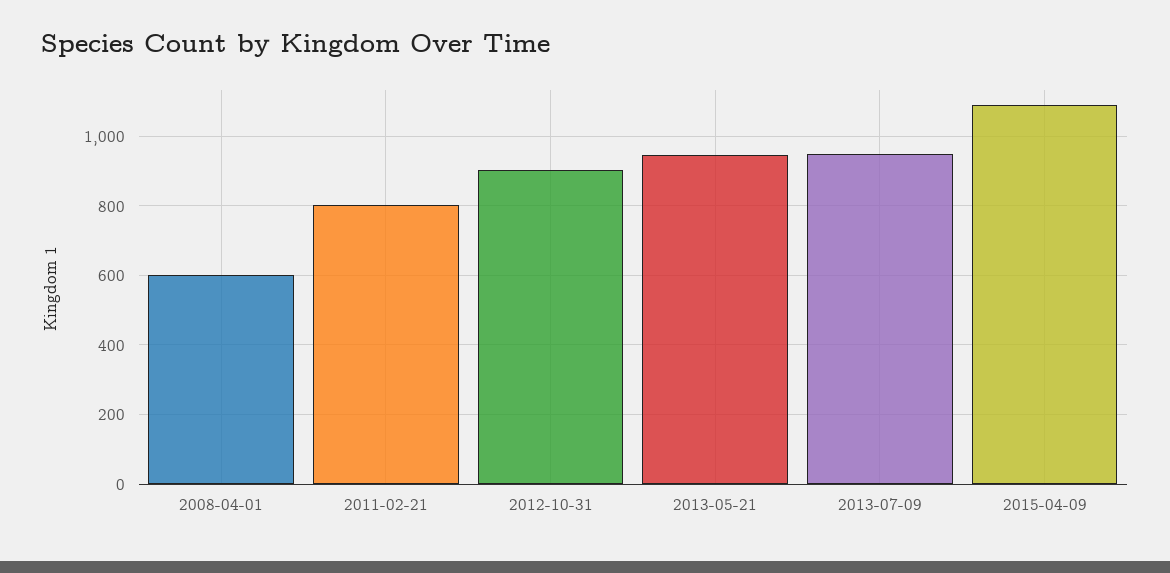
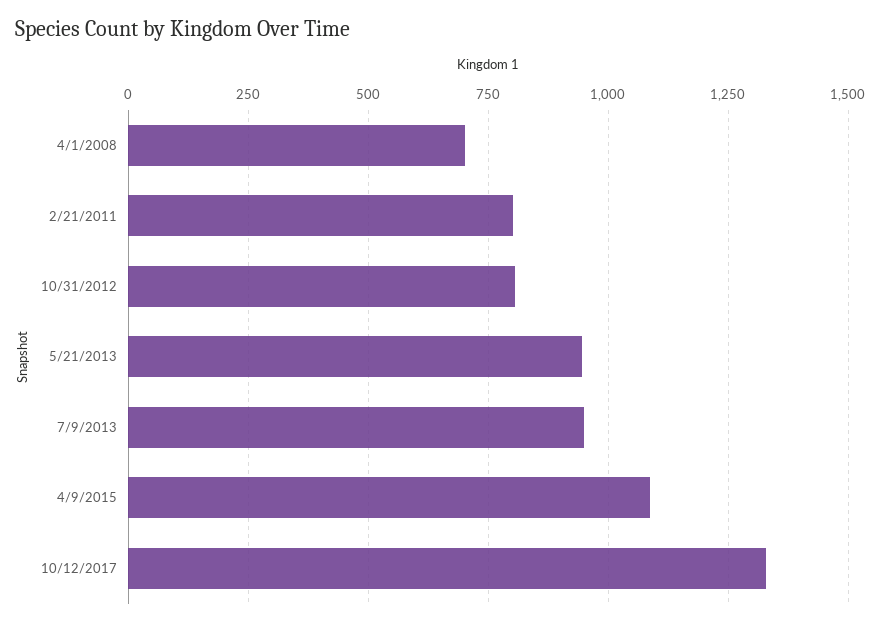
2008-04-01: 600 -> 700
2012-10-31: 900 -> 800
10/12/2017: none -> 1325

